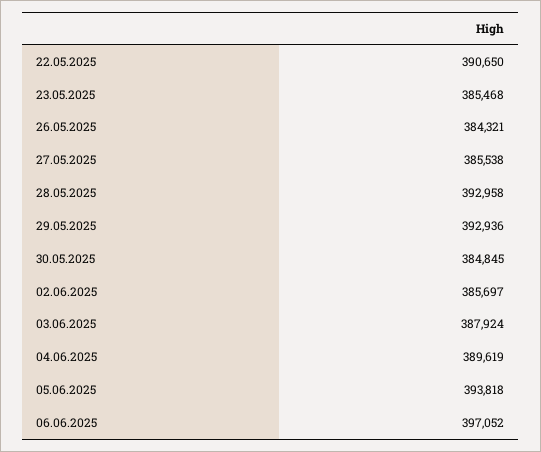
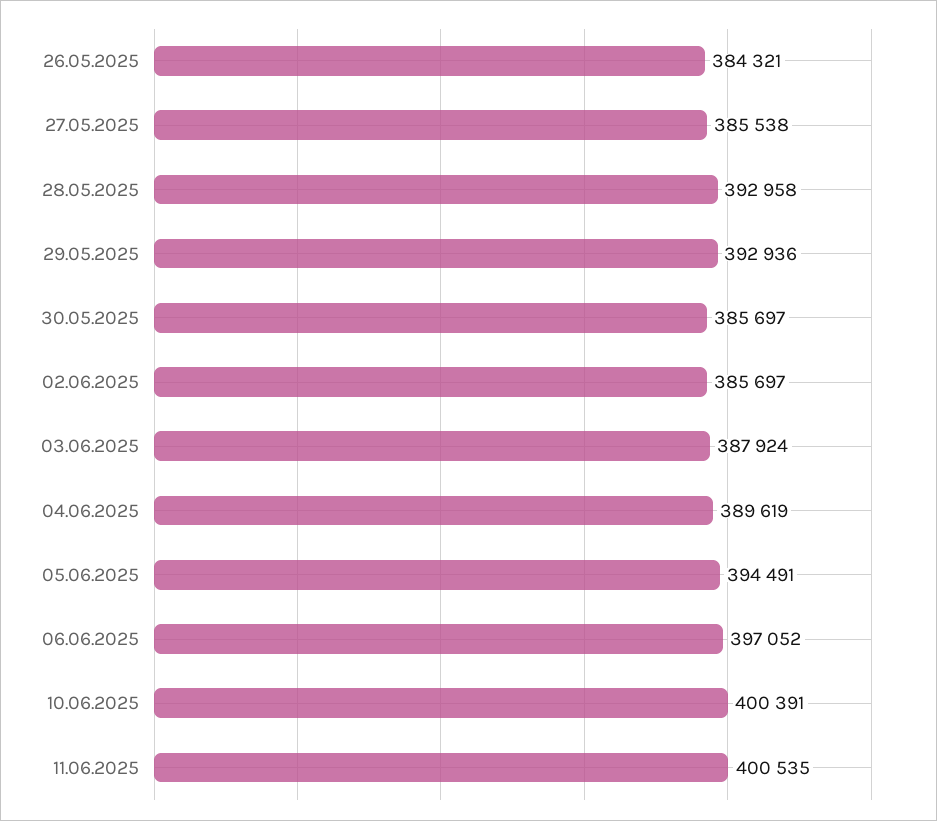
22.05.2025: 390650 -> none
23.05.2025: 385468 -> none
30.05.2025: 384845 -> 385697
05.06.2025: 393818 -> 394491
10.06.2025: none -> 400391
11.06.2025: none -> 400535

